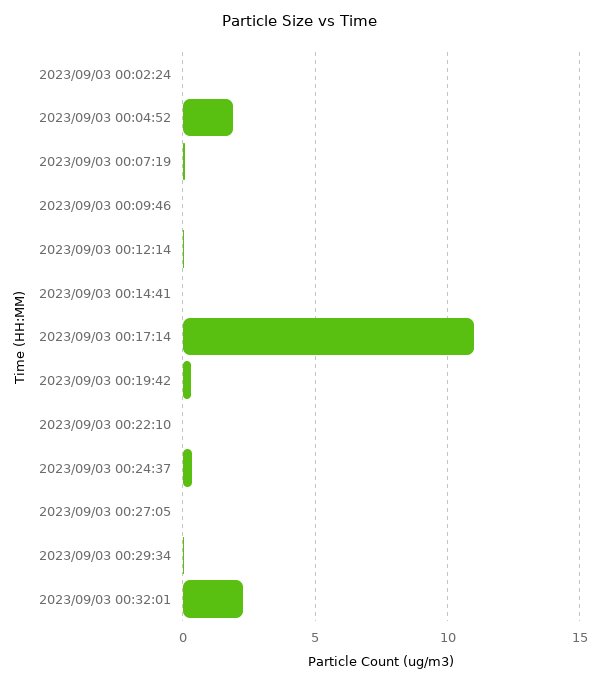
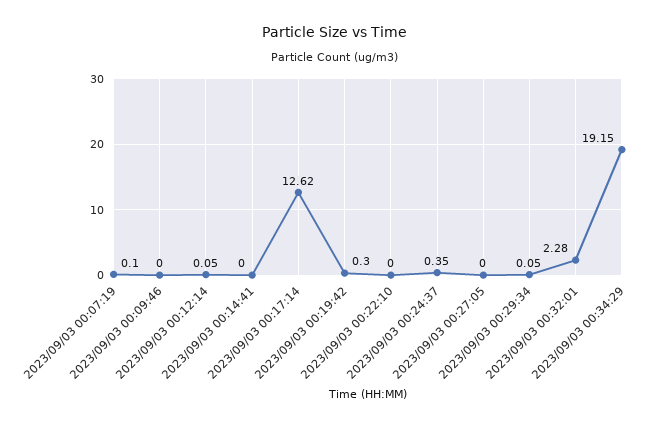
2023/09/03 00:02:24: 0 -> none
2023/09/03 00:04:52: 2 -> none
2023/09/03 00:17:14: 11 -> 12.62
2023/09/03 00:34:29: none -> 19.15

